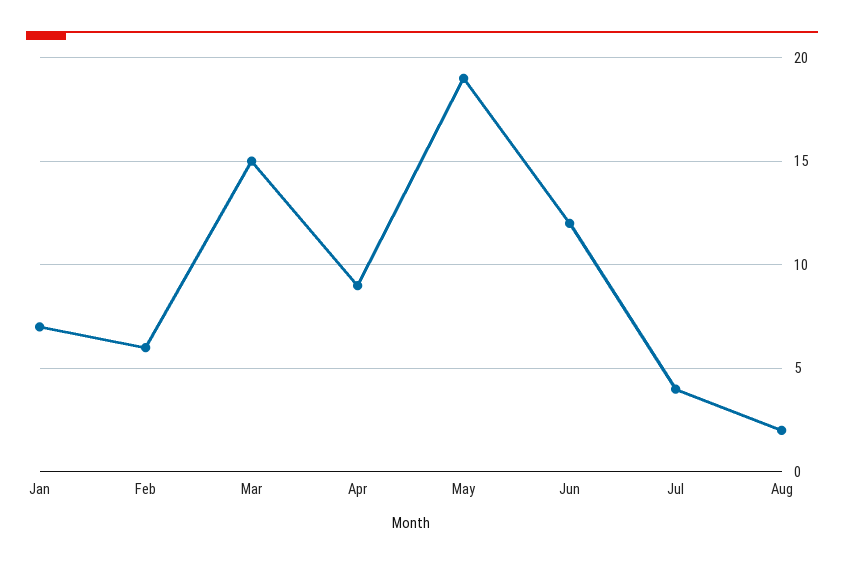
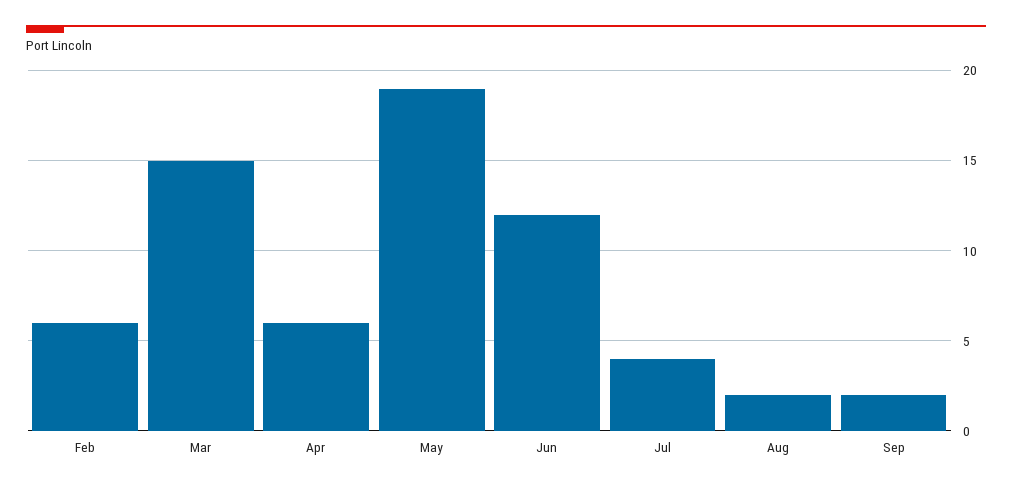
Jan: 7 -> none
Apr: 9 -> 6
Sep: none -> 2

